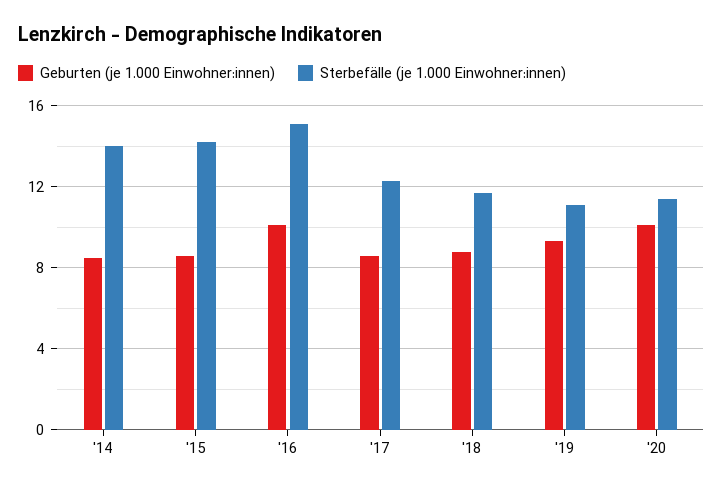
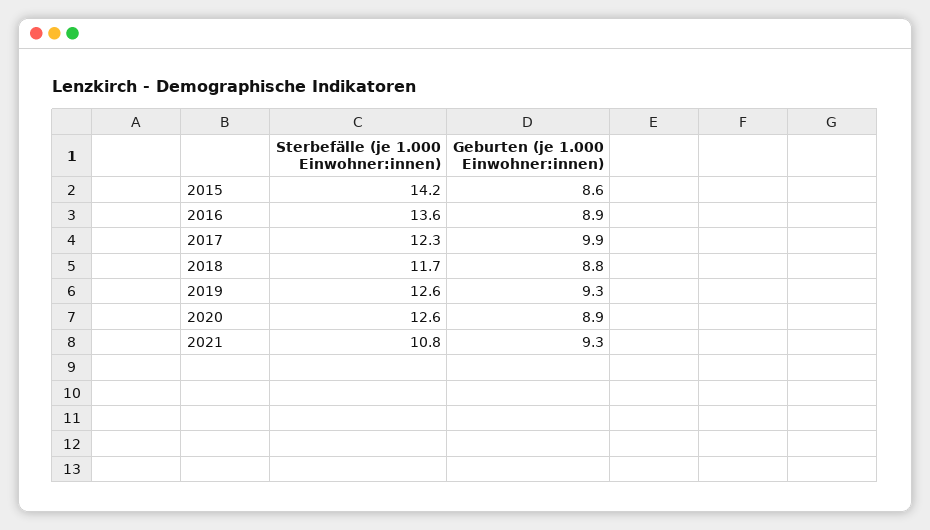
Geburten (je 1.000 Einwohner:innen), '14: 8.5 -> none
Sterbefälle (je 1.000 Einwohner:innen), '14: 14 -> none
Geburten (je 1.000 Einwohner:innen), '16: 10 -> 8.9
Sterbefälle (je 1.000 Einwohner:innen), '16: 15 -> 13.6
Geburten (je 1.000 Einwohner:innen), '17: 8.5 -> 9.9
Sterbefälle (je 1.000 Einwohner:innen), '19: 11 -> 12.6
Geburten (je 1.000 Einwohner:innen), '20: 10 -> 8.9
Sterbefälle (je 1.000 Einwohner:innen), '20: 11.5 -> 12.6
Sterbefälle (je 1.000 Einwohner:innen), 2021: none -> 10.8
Geburten (je 1.000 Einwohner:innen), 2021: none -> 9.3

